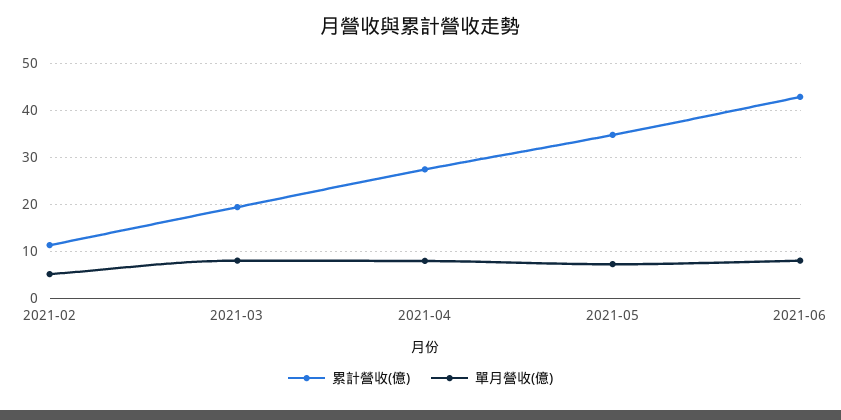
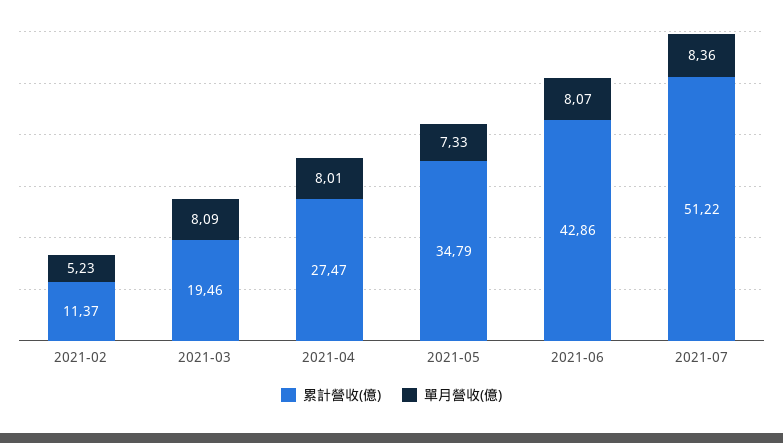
累計營收(億), 2021-07: none -> 51.22
單月營收(億), 2021-07: none -> 8.36

